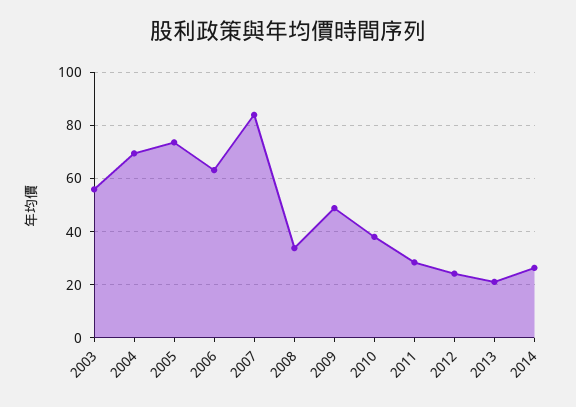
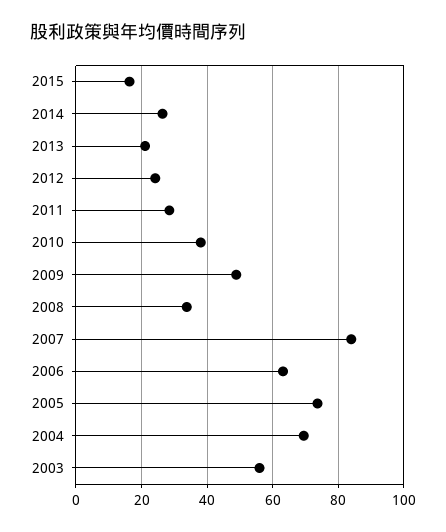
2015: none -> 16

